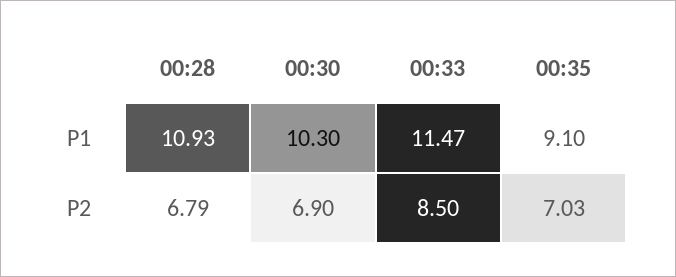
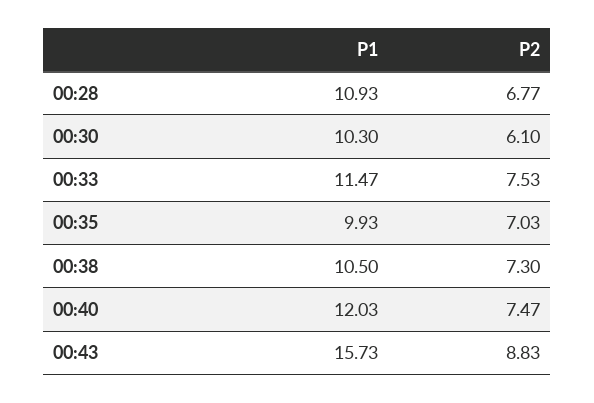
00:35, P1: 9.1 -> 9.93
00:28, P2: 6.79 -> 6.77
00:30, P2: 6.9 -> 6.1
00:33, P2: 8.5 -> 7.53
00:38, P1: none -> 10.5
00:38, P2: none -> 7.3
00:40, P1: none -> 12.03
00:40, P2: none -> 7.47
00:43, P1: none -> 15.73
00:43, P2: none -> 8.83

